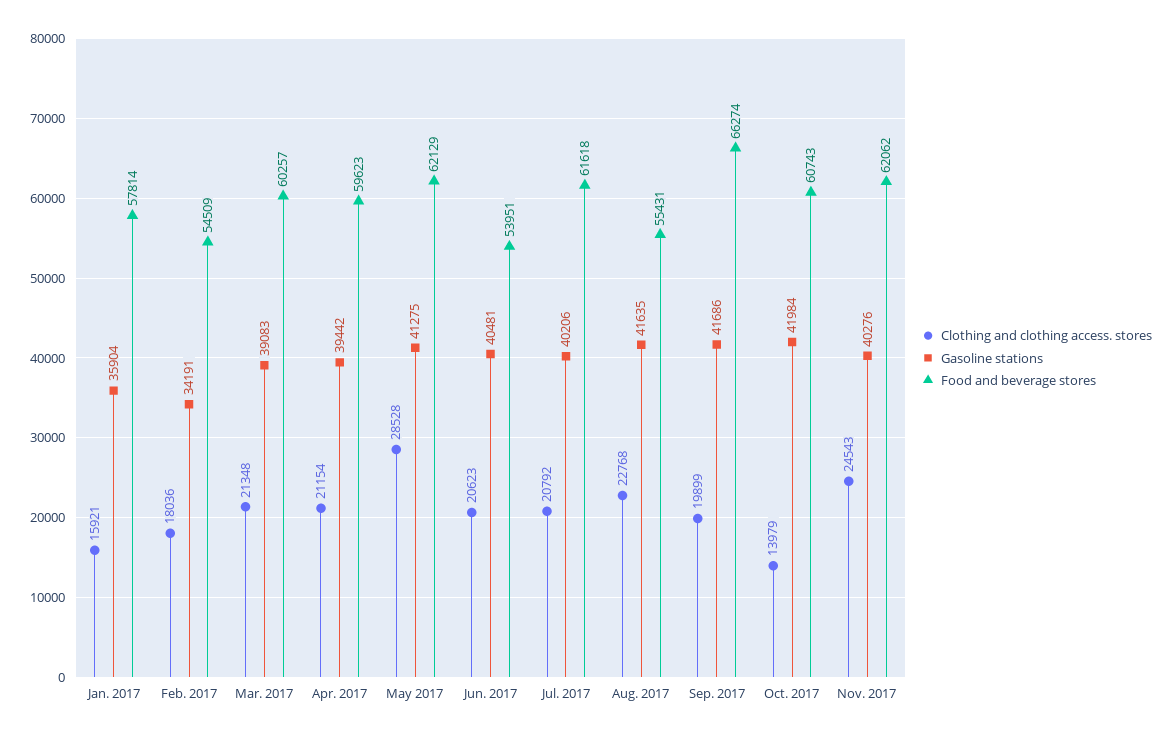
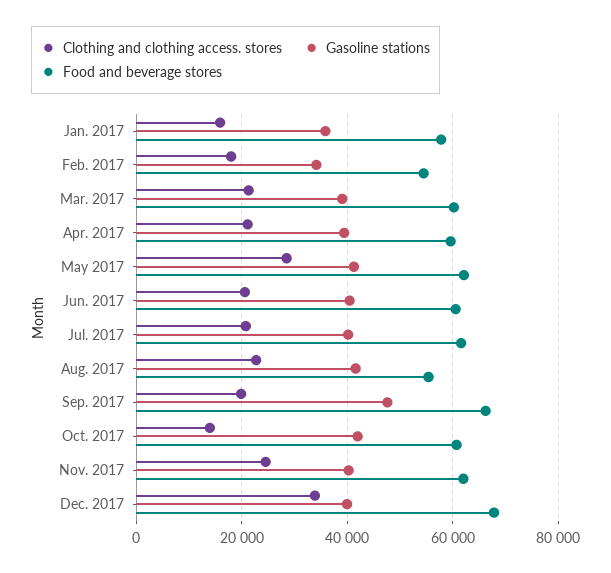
Food and beverage stores, Jun. 2017: 53951 -> 60000
Gasoline stations, Sep. 2017: 41686 -> 48000
Clothing and clothing access. stores, Dec. 2017: none -> 34000
Gasoline stations, Dec. 2017: none -> 40000
Food and beverage stores, Dec. 2017: none -> 68000

